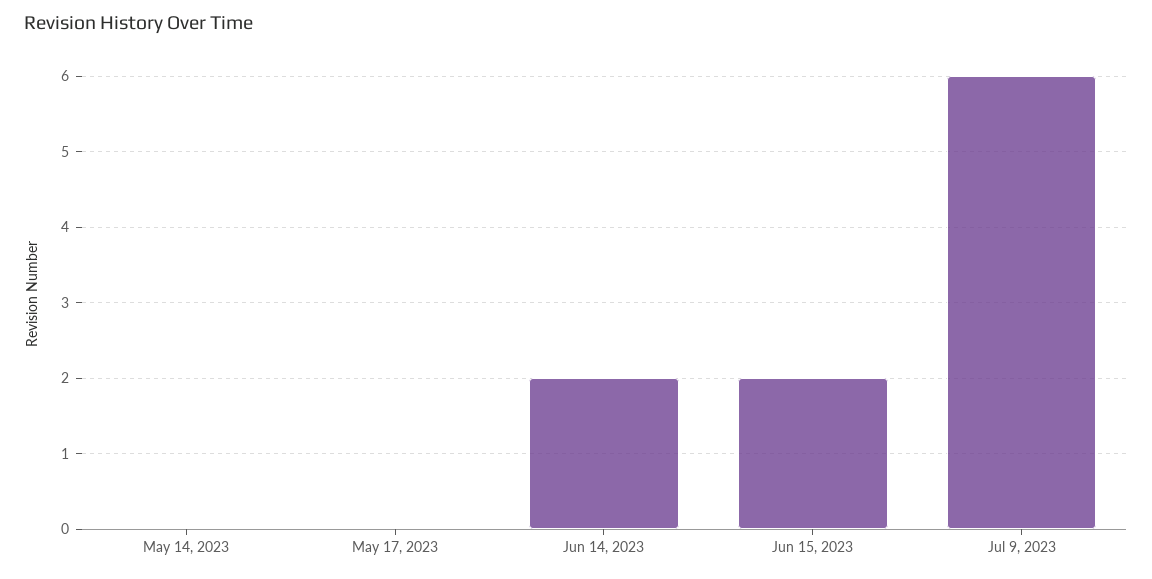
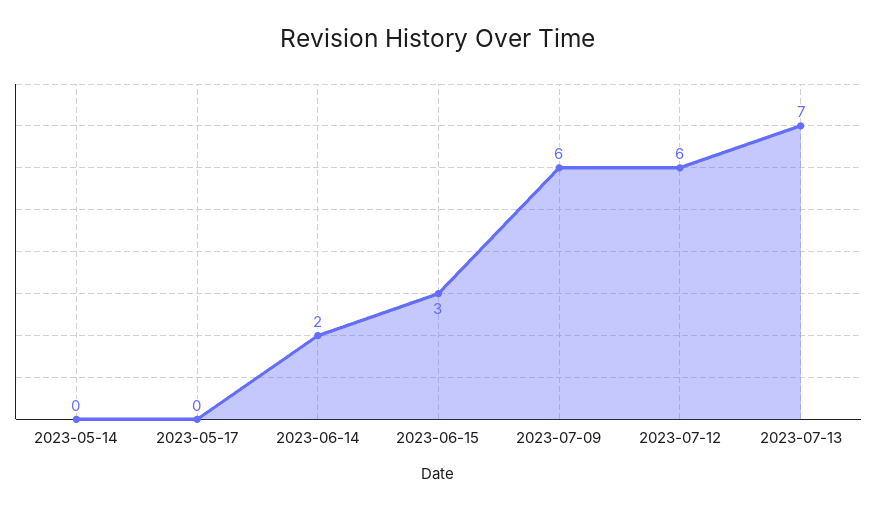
Jun 15, 2023: 2 -> 3
2023-07-12: none -> 6
2023-07-13: none -> 7

